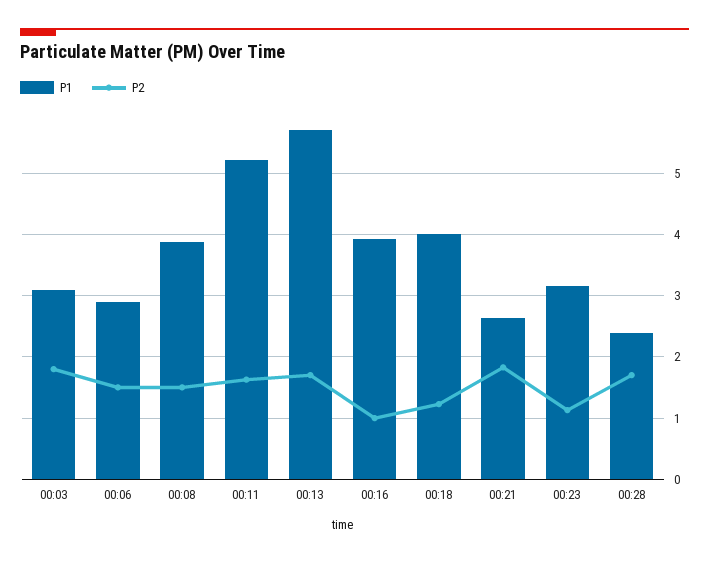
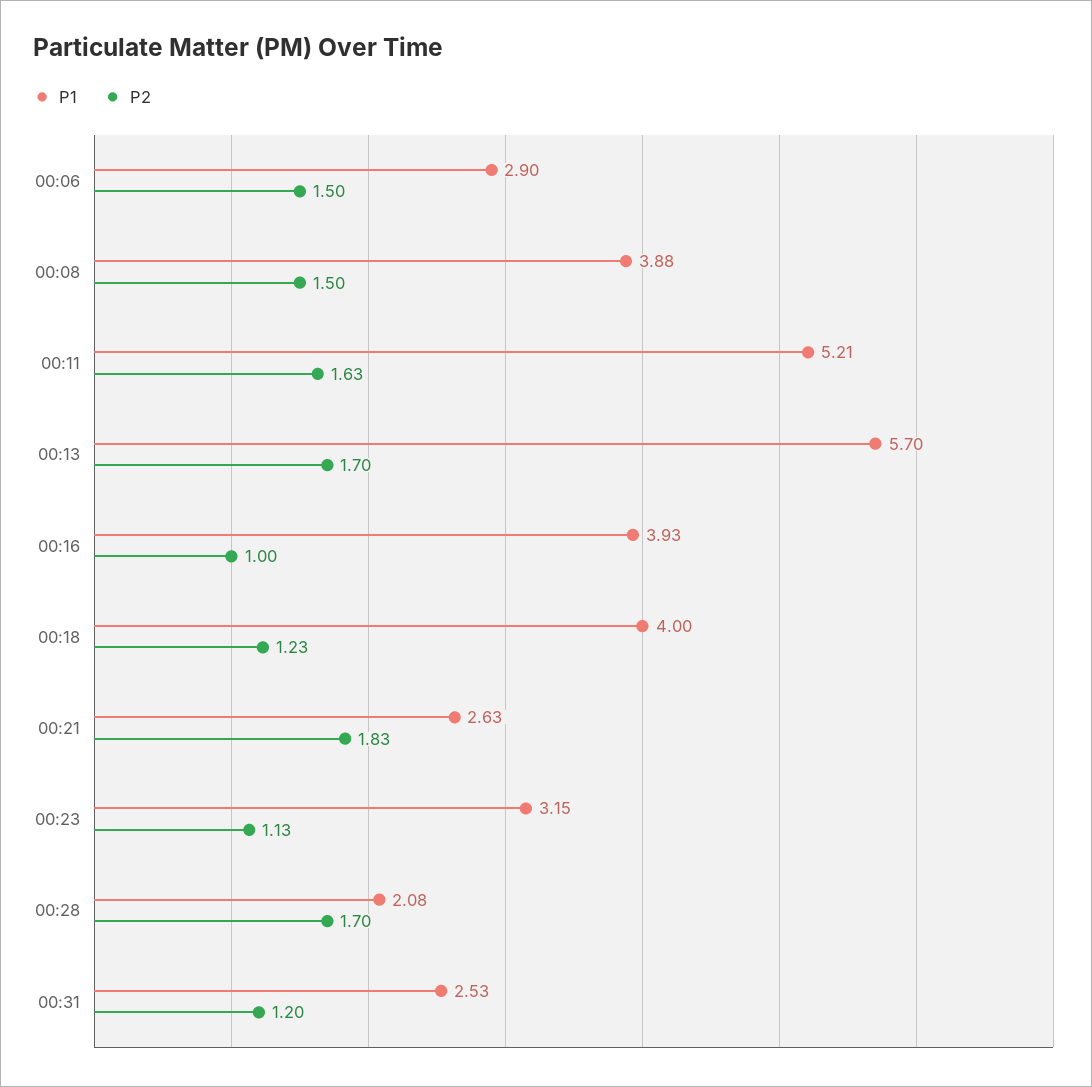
P1, 00:03: 3.1 -> none
P2, 00:03: 1.8 -> none
P1, 00:28: 2.4 -> 2.08
P1, 00:31: none -> 2.53
P2, 00:31: none -> 1.2

